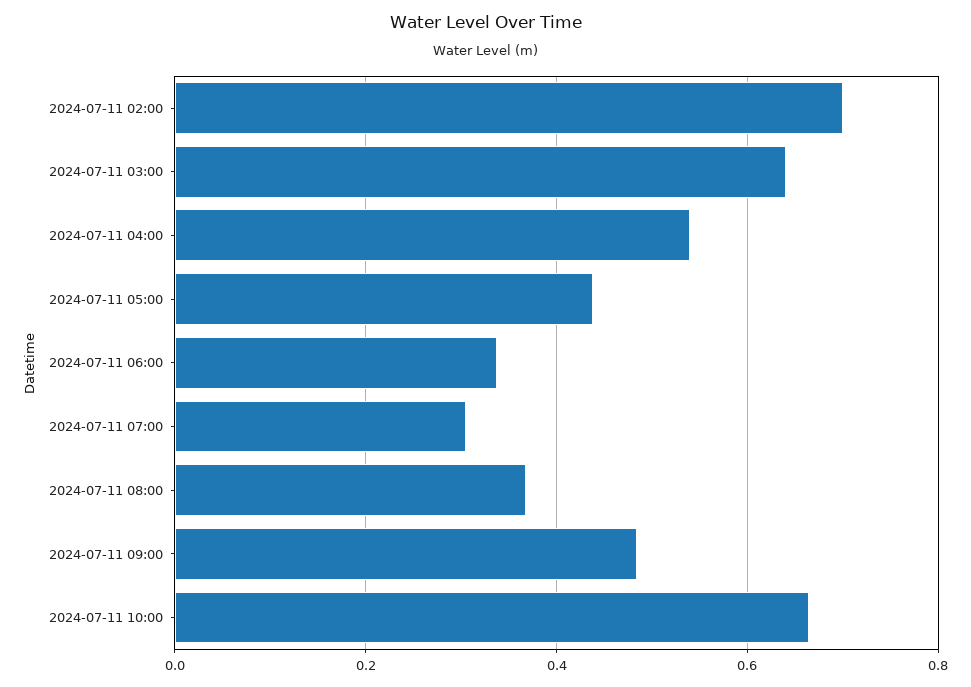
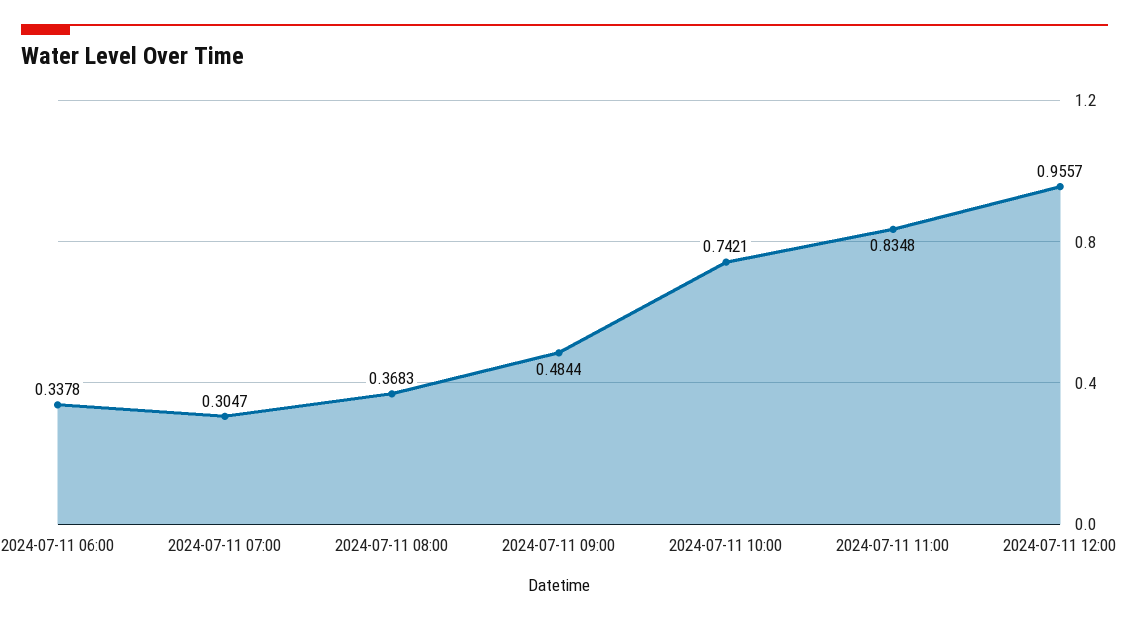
2024-07-11 02:00: 0.7 -> none
2024-07-11 03:00: 0.64 -> none
2024-07-11 04:00: 0.54 -> none
2024-07-11 05:00: 0.44 -> none
2024-07-11 10:00: 0.66 -> 0.7421
2024-07-11 11:00: none -> 0.8348
2024-07-11 12:00: none -> 0.9557

